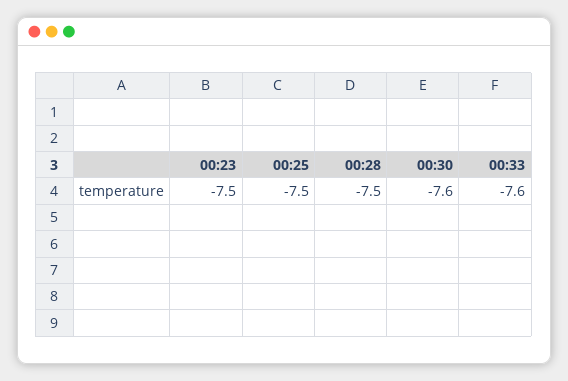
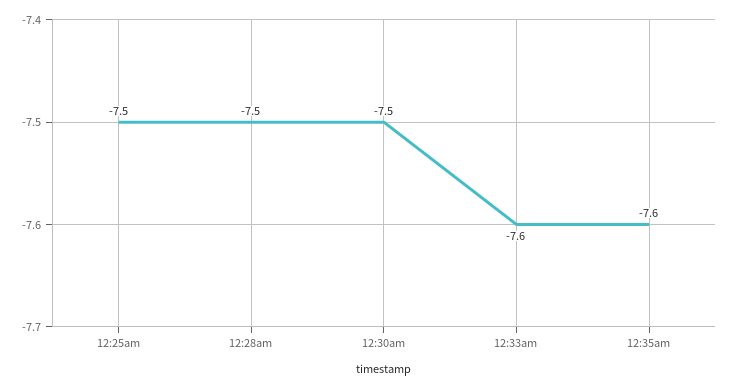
00:23: -7.5 -> none
00:30: -7.6 -> -7.5
12:35am: none -> -7.6

